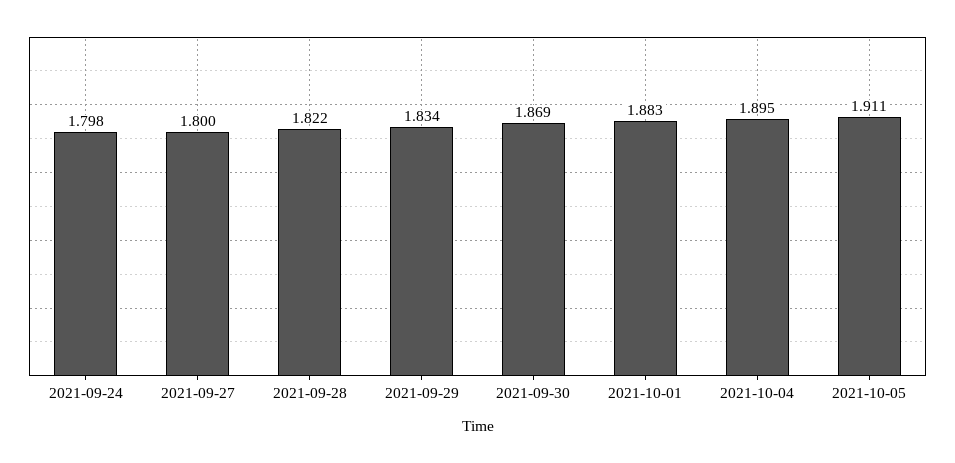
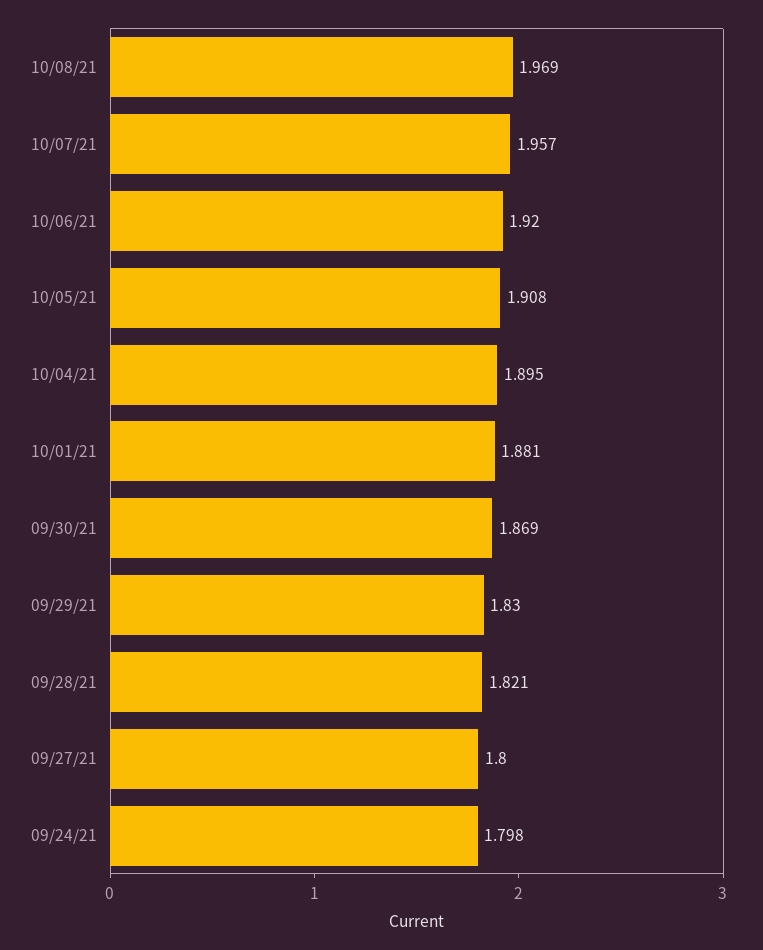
2021-09-28: 1.822 -> 1.821
2021-09-29: 1.834 -> 1.83
2021-10-01: 1.883 -> 1.881
2021-10-05: 1.911 -> 1.908
10/08/21: none -> 1.969
10/07/21: none -> 1.957
10/06/21: none -> 1.92

